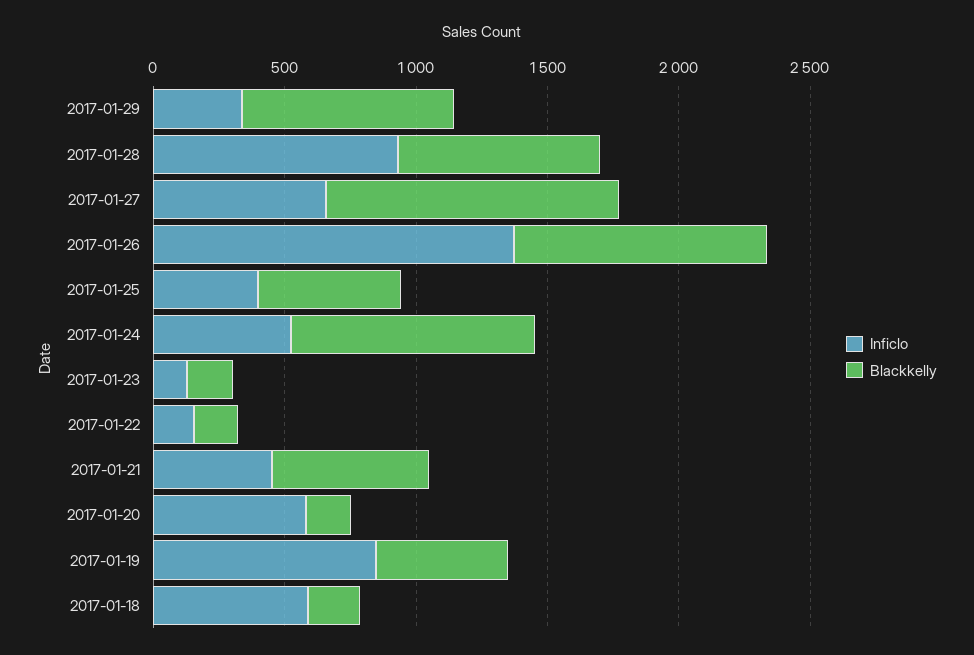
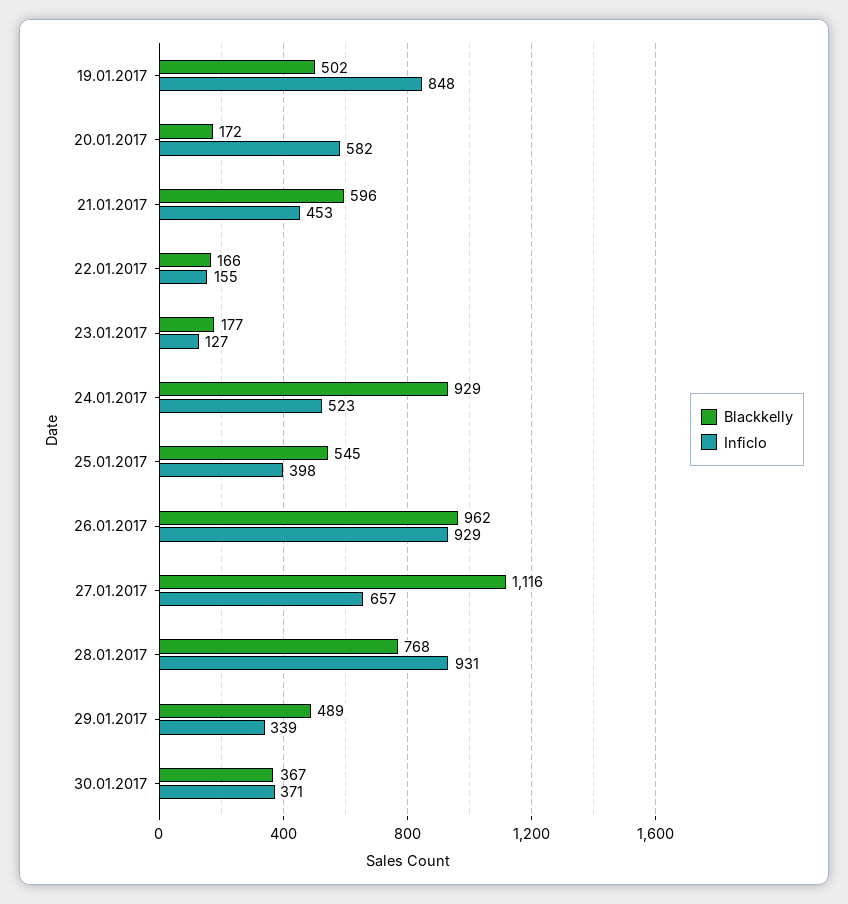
Blackkelly, 2017-01-29: 800 -> 489
Inficlo, 2017-01-26: 1400 -> 929
Inficlo, 2017-01-18: 600 -> none
Blackkelly, 2017-01-18: 200 -> none
Blackkelly, 30.01.2017: none -> 367
Inficlo, 30.01.2017: none -> 371

